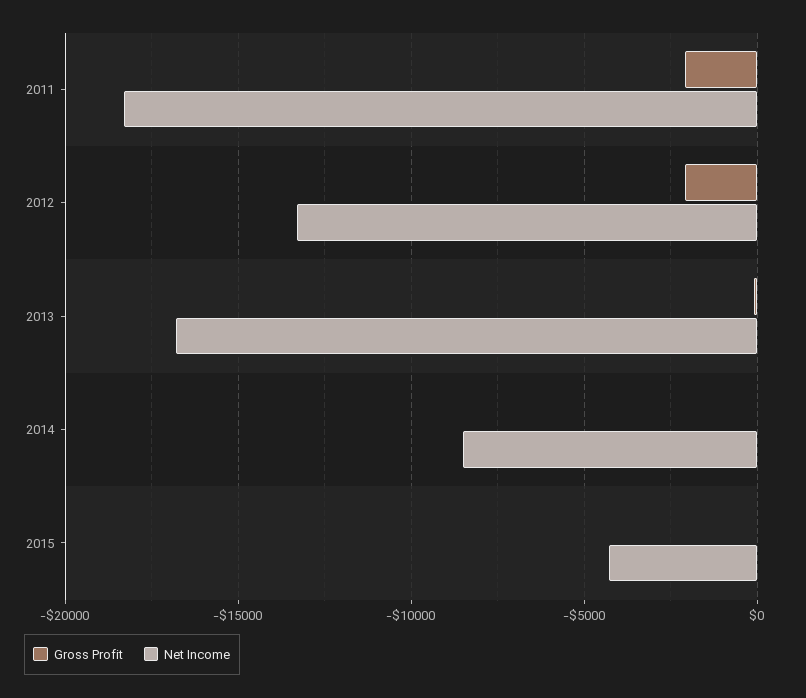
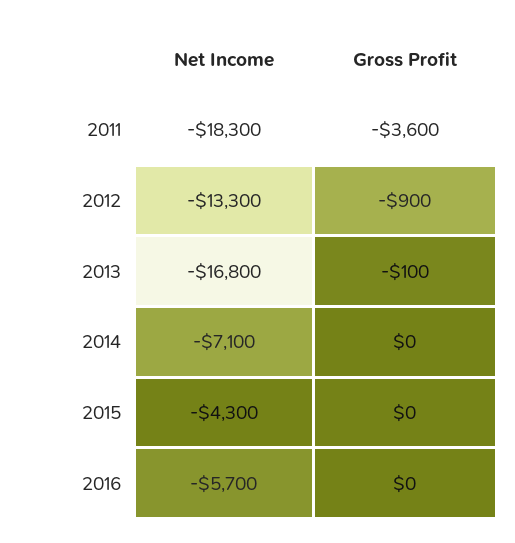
Gross Profit, 2011: -2000 -> -3600
Gross Profit, 2012: -2000 -> -900
Net Income, 2014: -8500 -> -7100
Net Income, 2016: none -> -5700
Gross Profit, 2016: none -> 0

